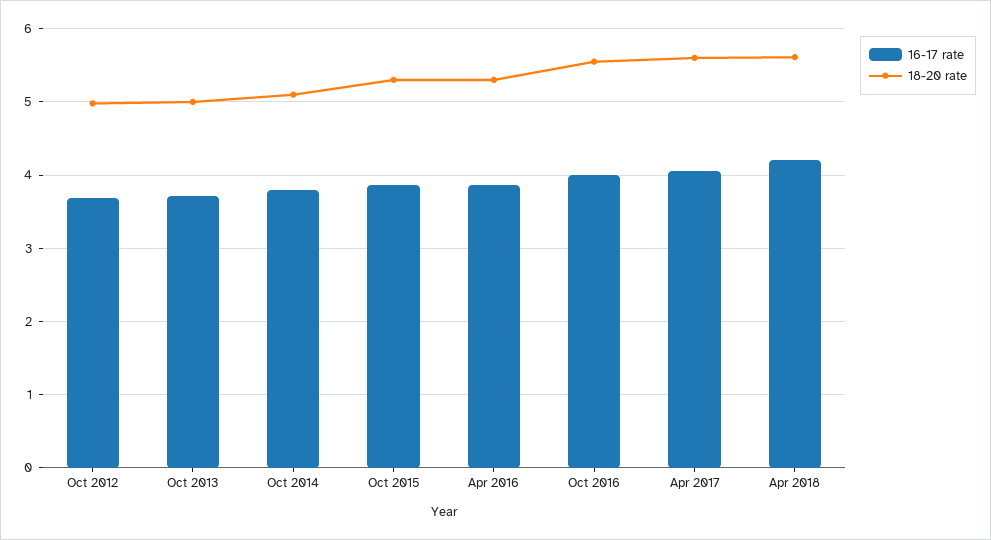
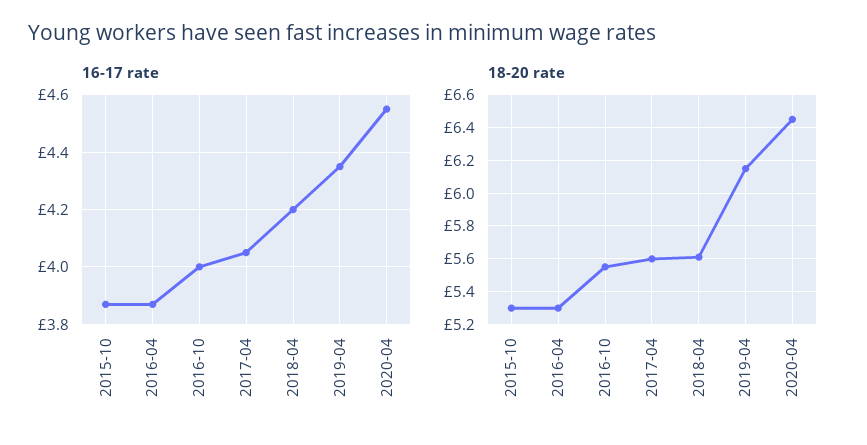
16-17 rate, Oct 2012: 3.7 -> none
18-20 rate, Oct 2012: 5 -> none
16-17 rate, Oct 2013: 3.7 -> none
18-20 rate, Oct 2013: 5 -> none
16-17 rate, Oct 2014: 3.8 -> none
18-20 rate, Oct 2014: 5.1 -> none
16-17 rate, 2019-04: none -> 4.35
16-17 rate, 2020-04: none -> 4.55
18-20 rate, 2019-04: none -> 6.15
18-20 rate, 2020-04: none -> 6.45

